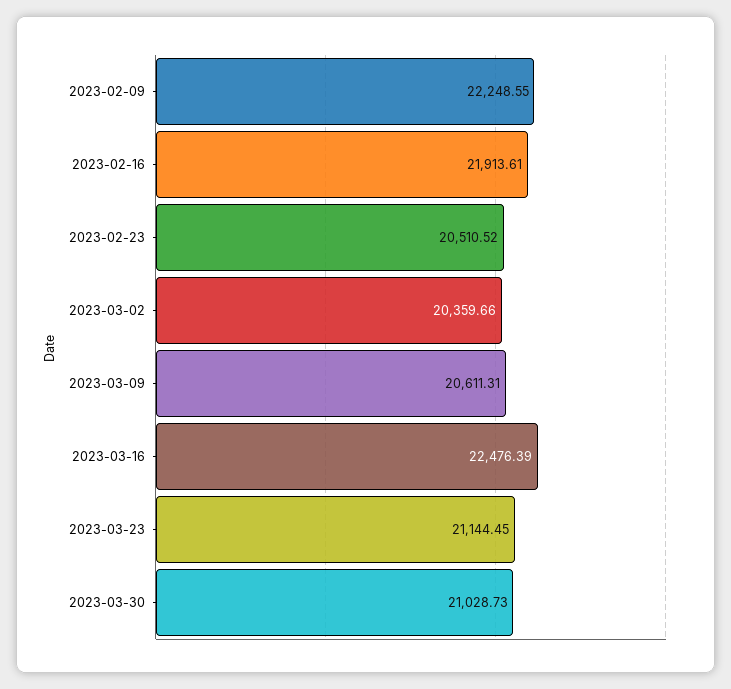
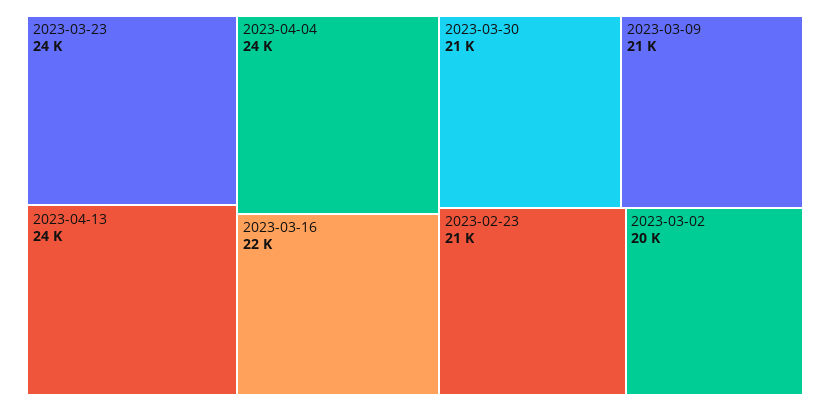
2023-02-09: 22248.55 -> none
2023-02-16: 21913.61 -> none
2023-03-23: 21144.45 -> 24000
2023-04-13: none -> 24000
2023-04-04: none -> 24000

